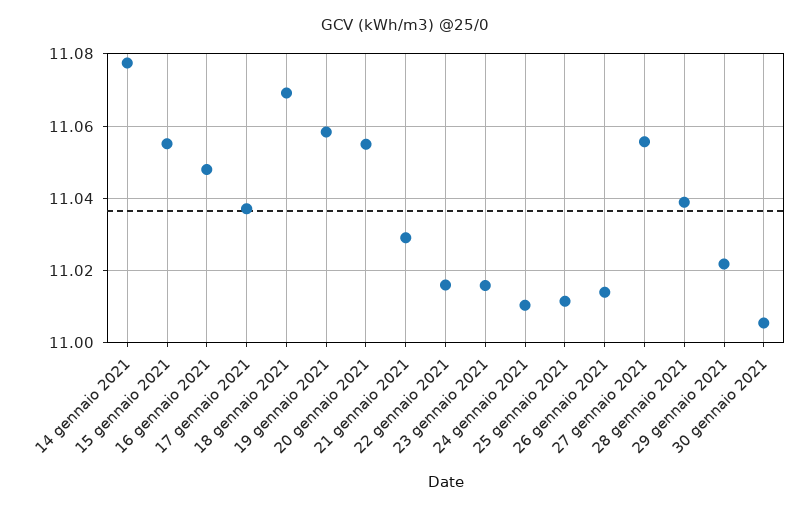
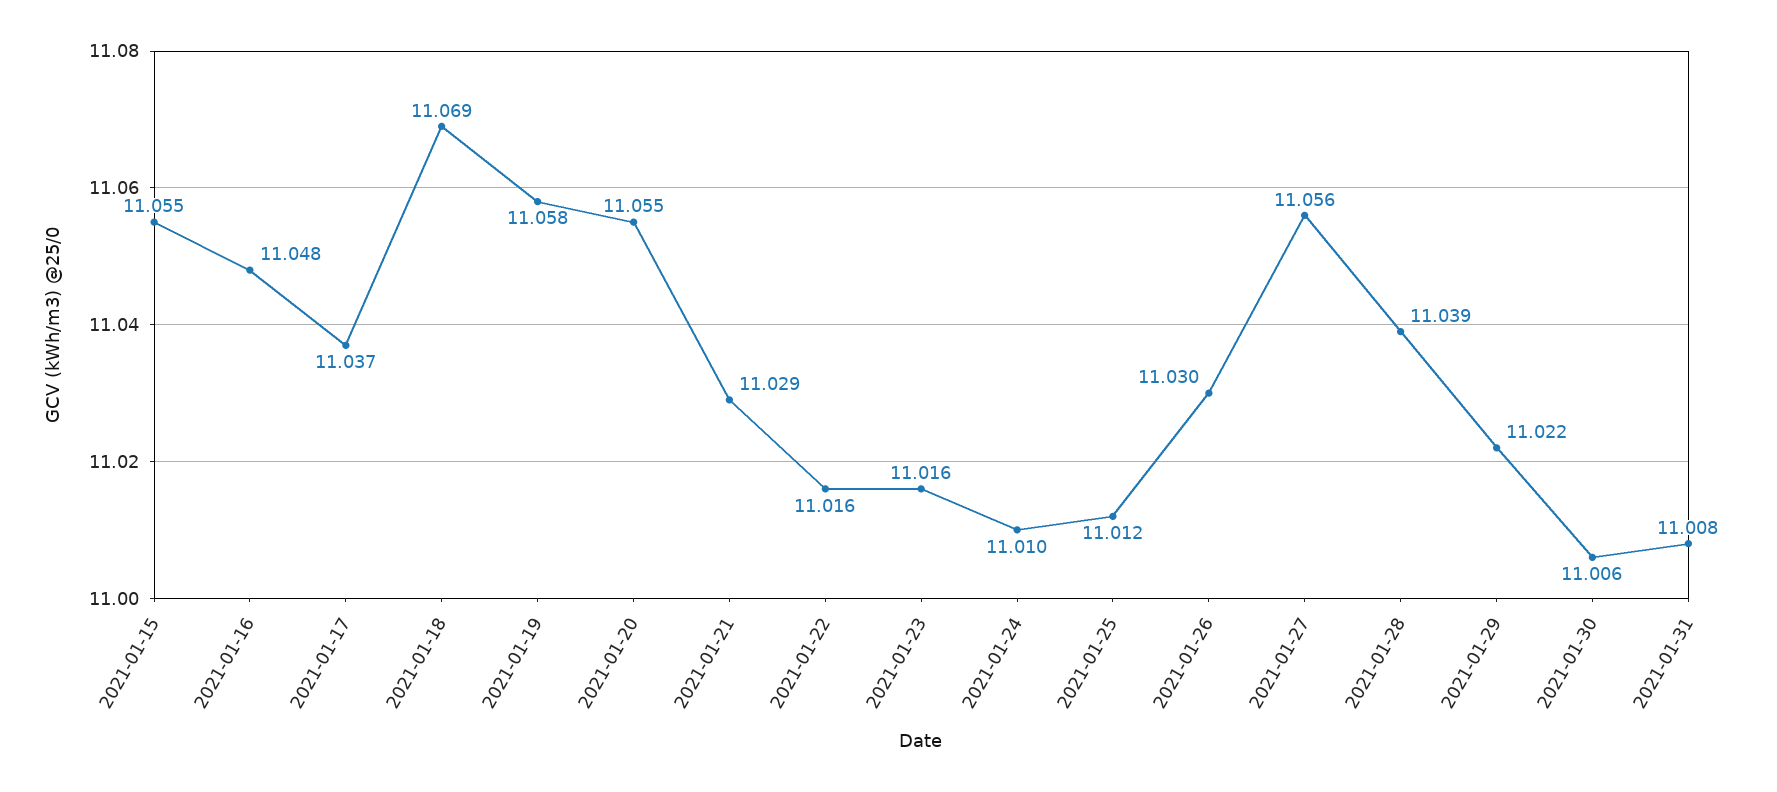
14 gennaio 2021: 11.078 -> none
26 gennaio 2021: 11.014 -> 11.03
2021-01-31: none -> 11.008

